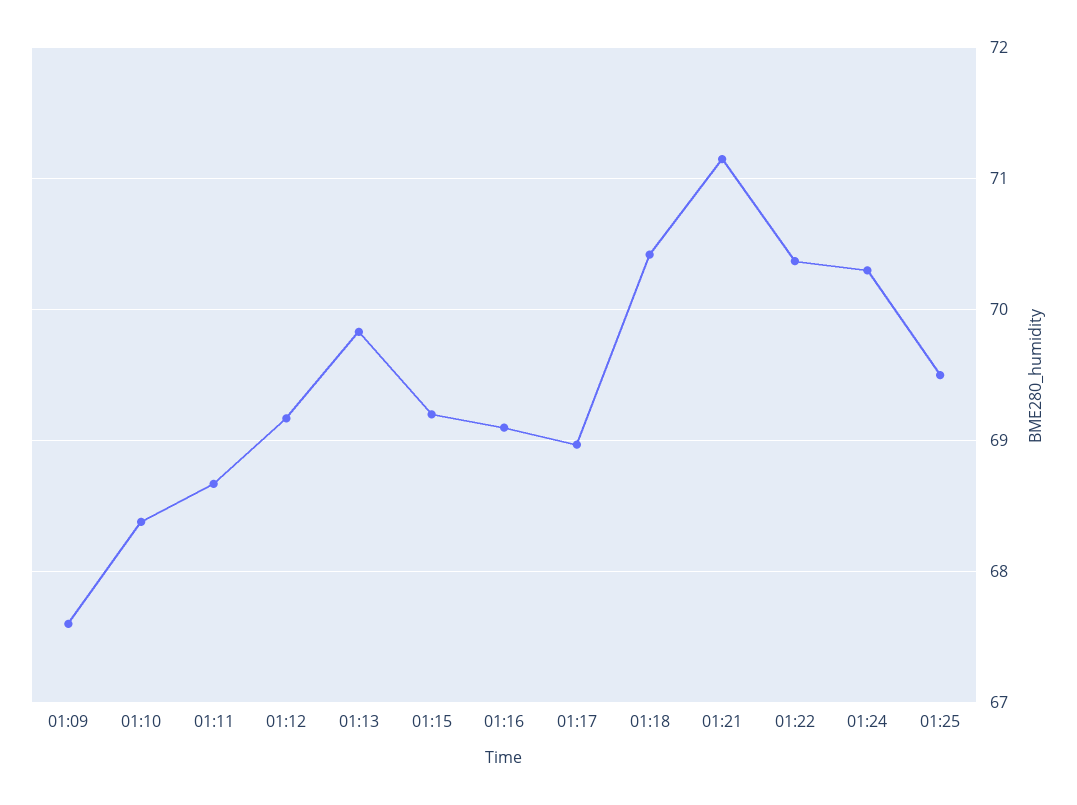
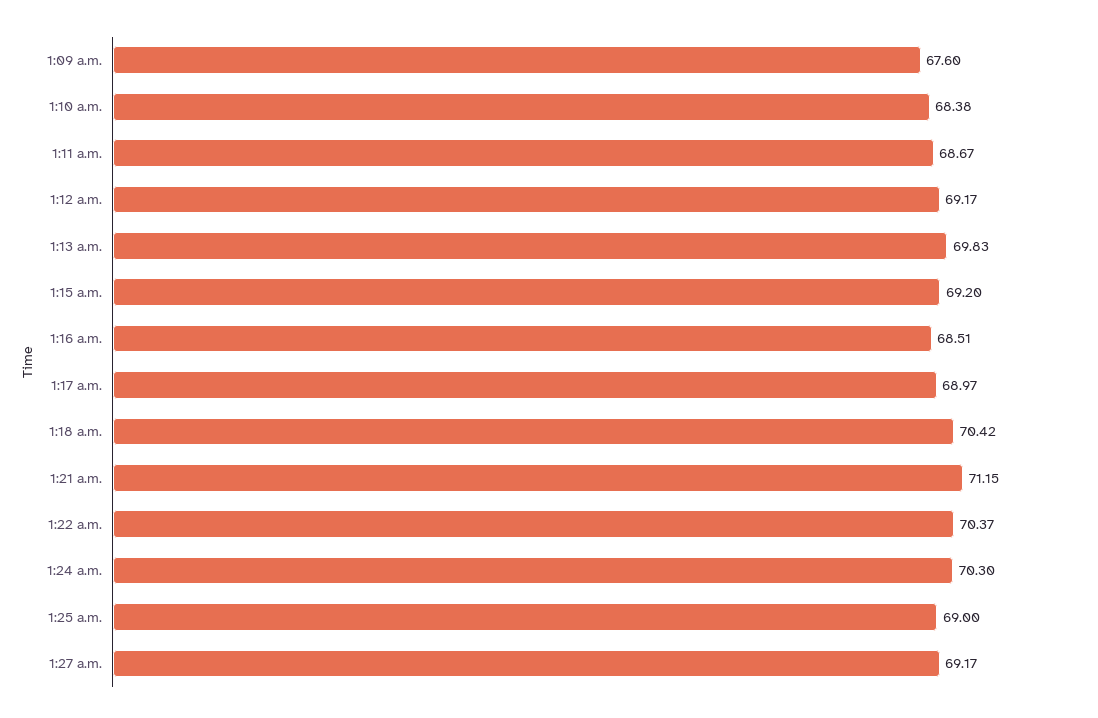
01:16: 69.1 -> 68.51
01:25: 69.5 -> 69
1:27 a.m.: none -> 69.17

